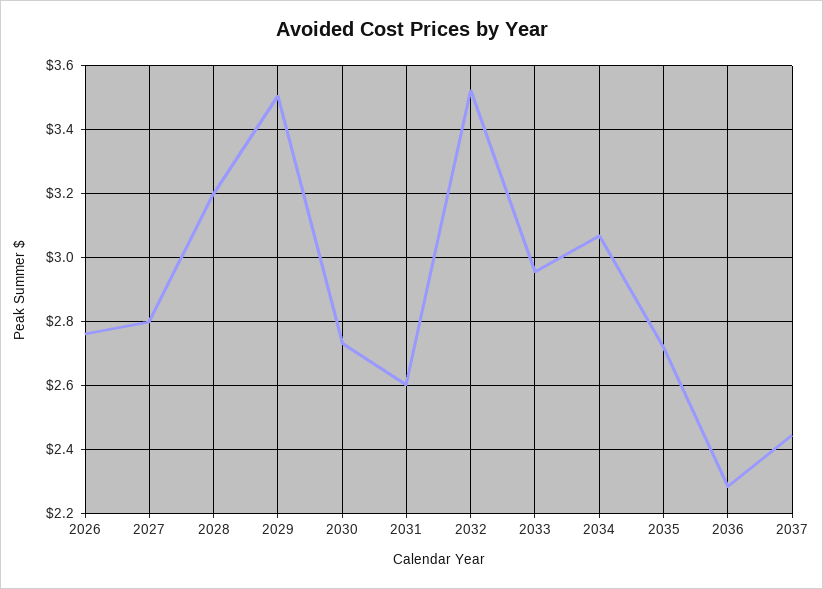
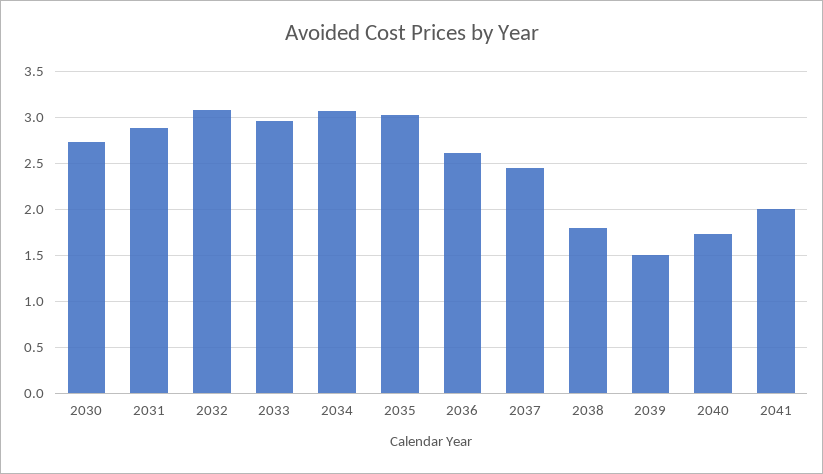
2026: 2.76 -> none
2027: 2.8 -> none
2028: 3.2 -> none
2029: 3.5 -> none
2031: 2.6 -> 2.9
2032: 3.52 -> 3.1
2035: 2.72 -> 3
2036: 2.28 -> 2.6
2038: none -> 1.8
2039: none -> 1.5
2040: none -> 1.7
2041: none -> 2

